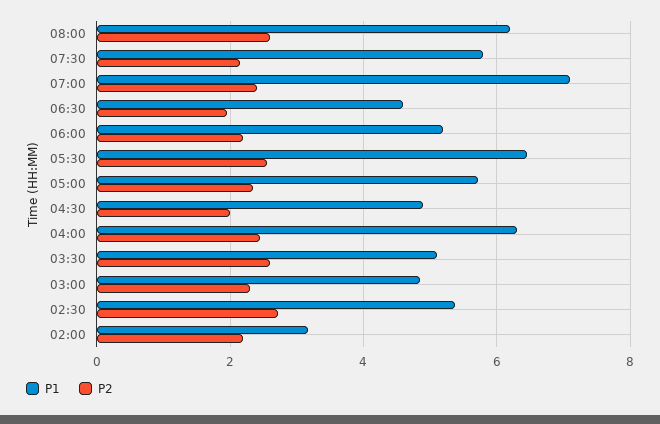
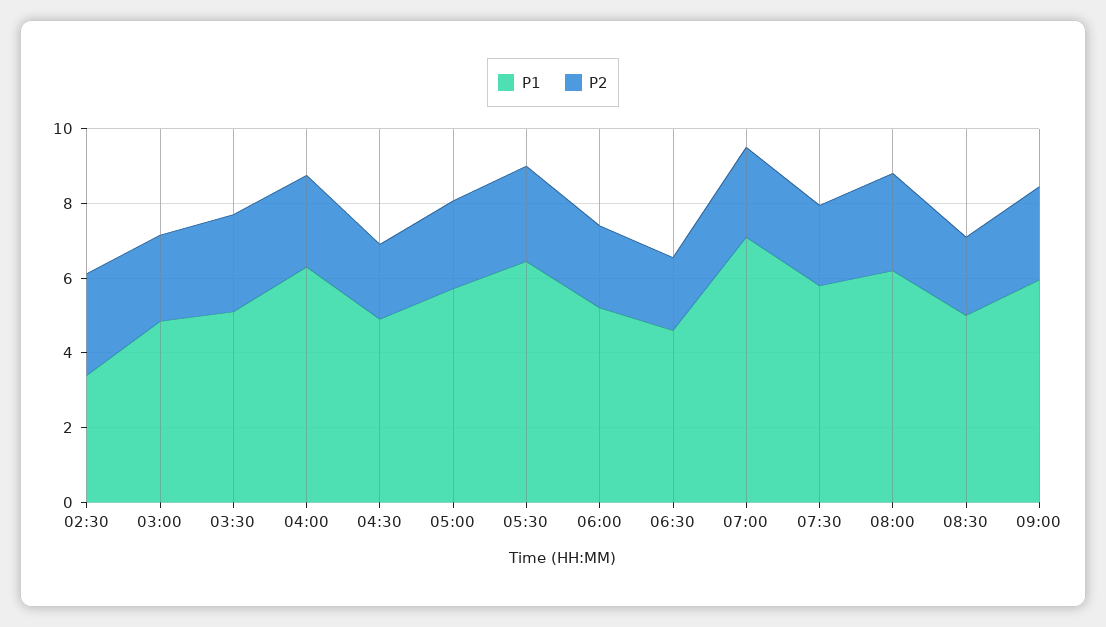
P1, 02:30: 5.4 -> 3.5
P1, 02:00: 3.2 -> none
P2, 02:00: 2.2 -> none
P1, 08:30: none -> 5
P2, 08:30: none -> 2
P1, 09:00: none -> 6
P2, 09:00: none -> 2.5

